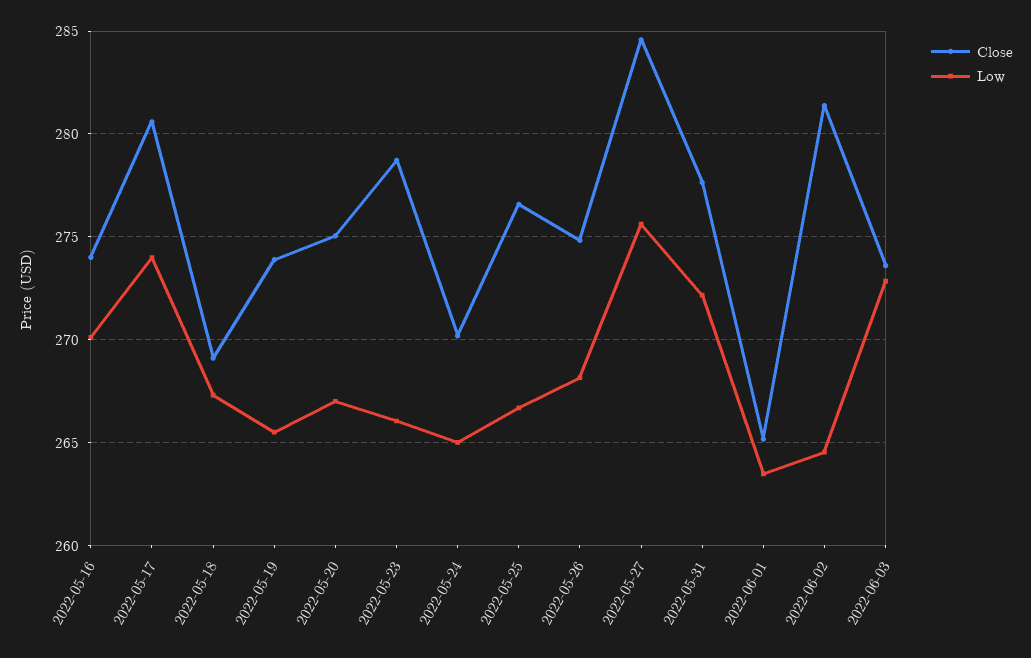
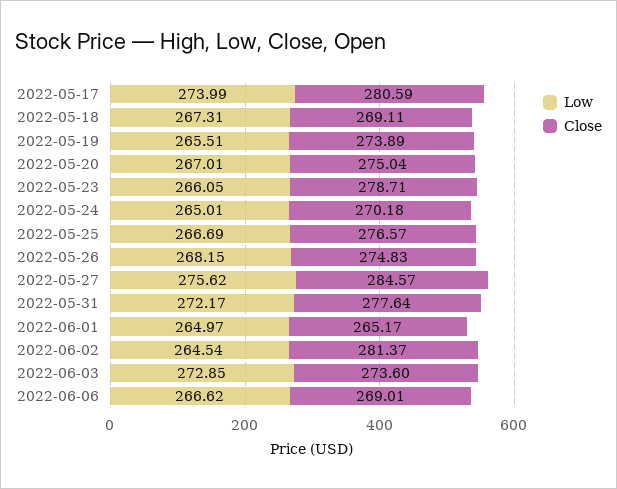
Close, 2022-05-16: 274 -> none
Low, 2022-05-16: 270 -> none
Low, 2022-06-01: 263.5 -> 264.97
Low, 2022-06-06: none -> 266.62
Close, 2022-06-06: none -> 269.01

